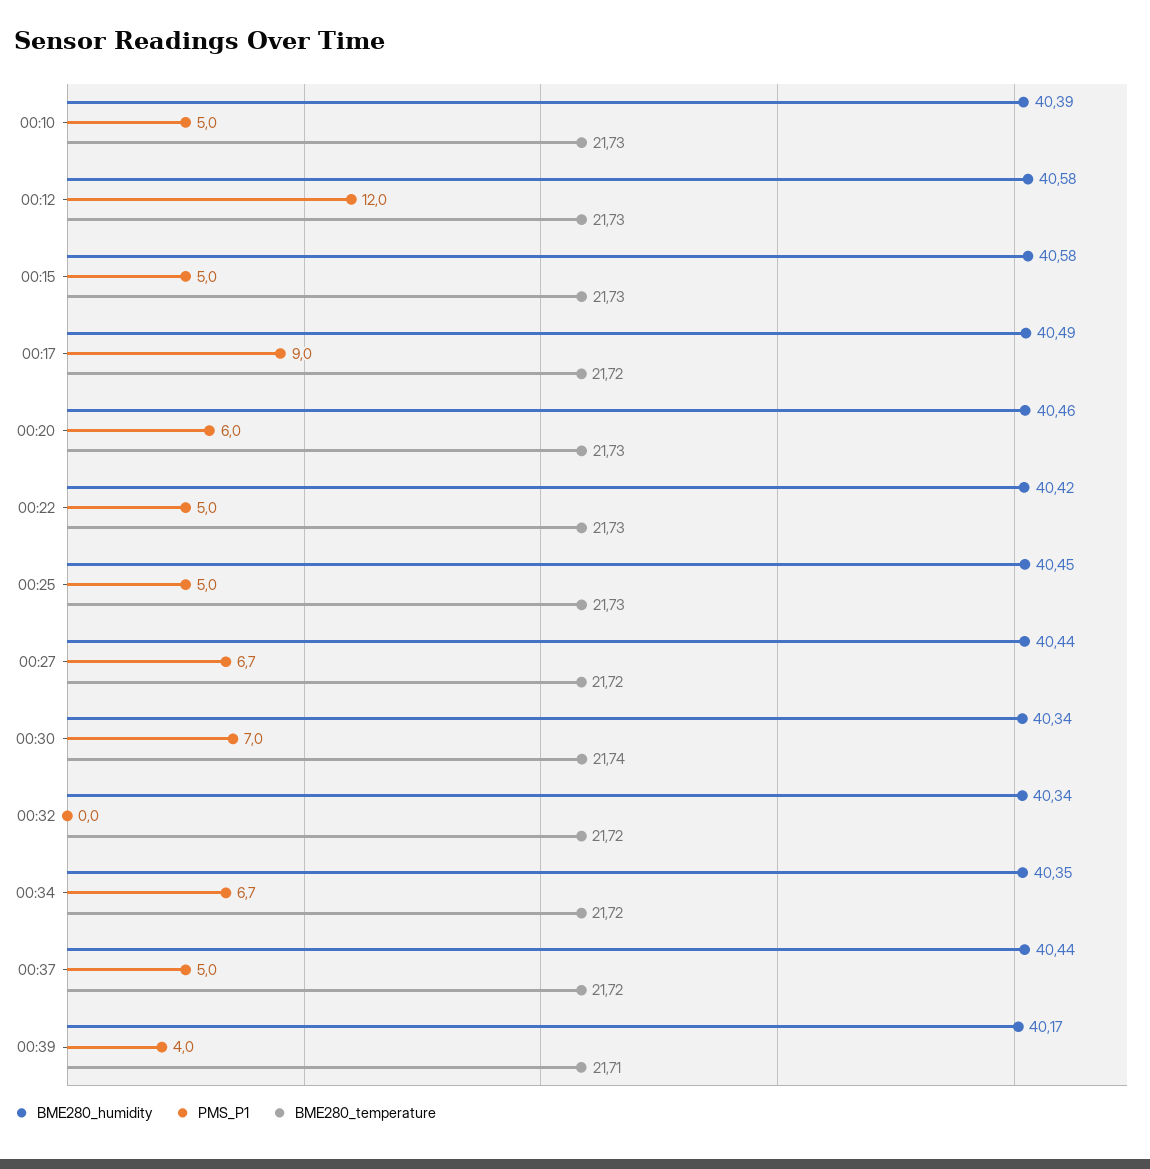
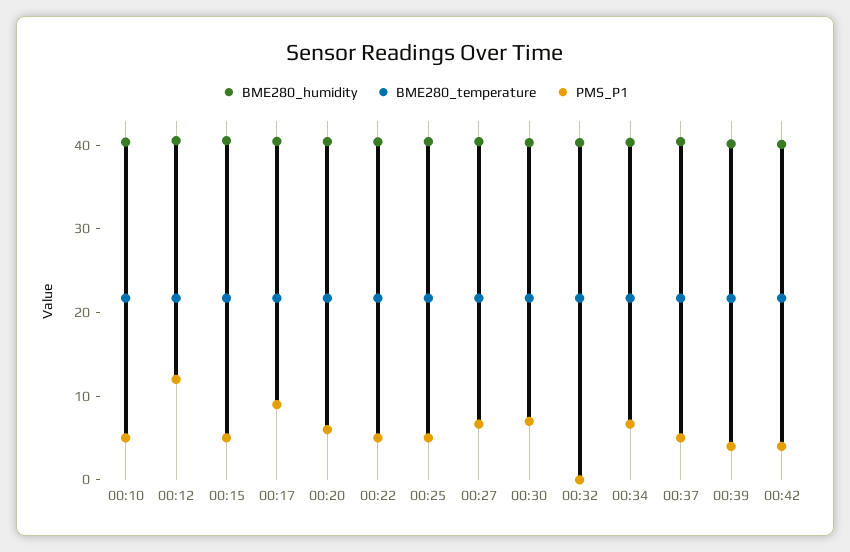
BME280_humidity, 00:42: none -> 40
BME280_temperature, 00:42: none -> 22
PMS_P1, 00:42: none -> 4

